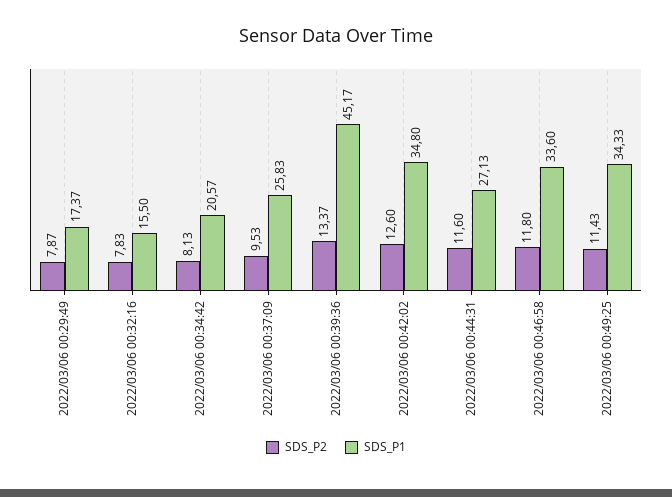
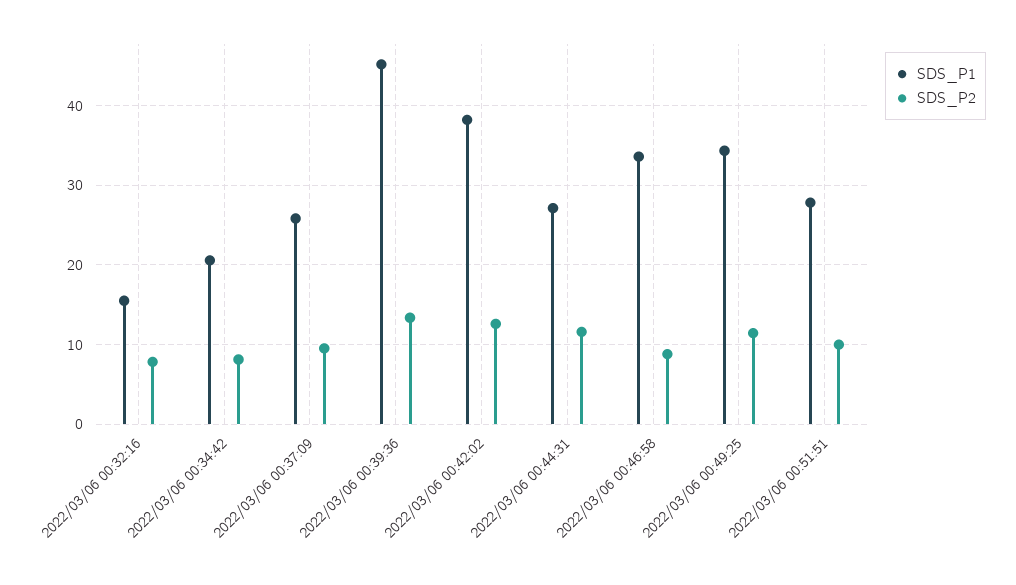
SDS_P2, 2022/03/06 00:29:49: 7.87 -> none
SDS_P1, 2022/03/06 00:29:49: 17.37 -> none
SDS_P1, 2022/03/06 00:42:02: 34.8 -> 38
SDS_P2, 2022/03/06 00:46:58: 11.8 -> 9
SDS_P1, 2022/03/06 00:51:51: none -> 28
SDS_P2, 2022/03/06 00:51:51: none -> 10

